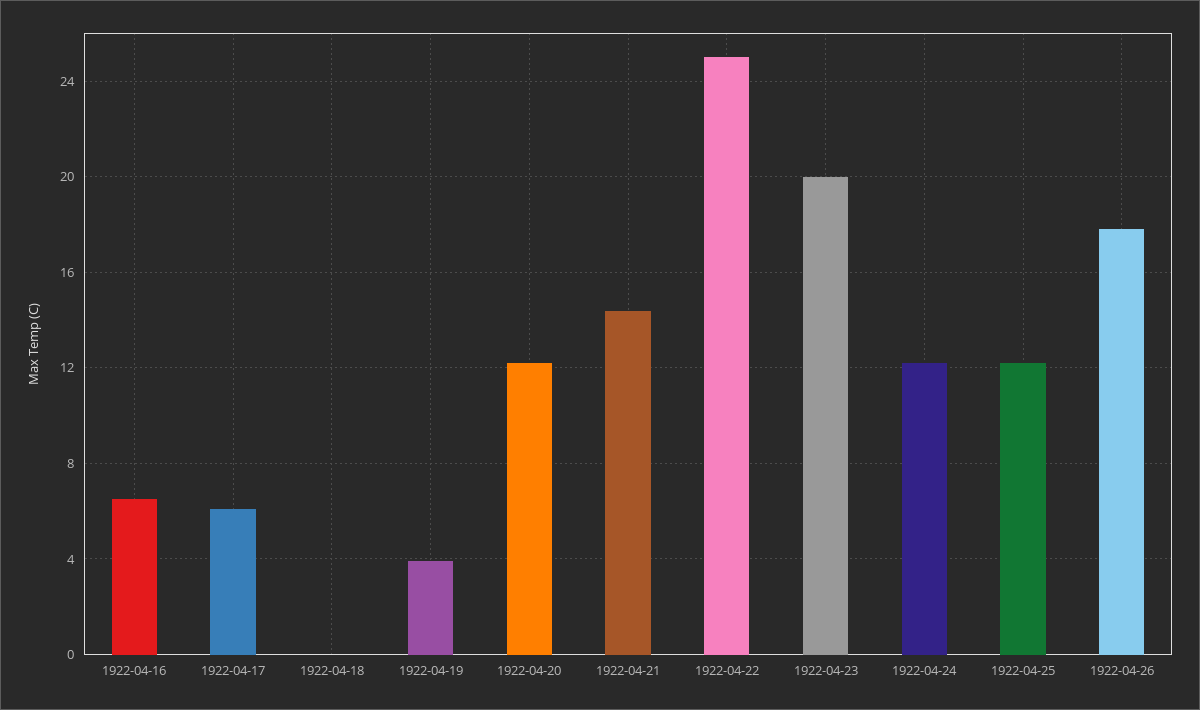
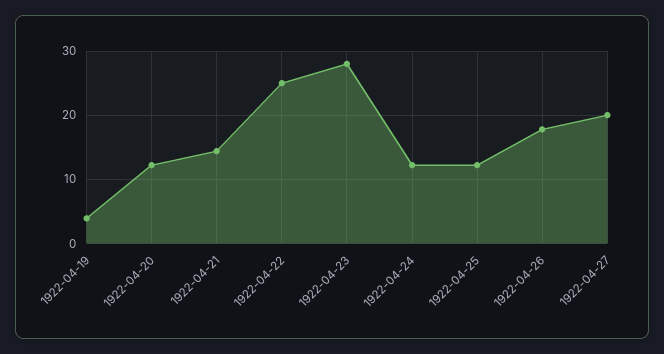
1922-04-16: 6.5 -> none
1922-04-17: 6 -> none
1922-04-18: 0 -> none
1922-04-23: 20 -> 28
1922-04-27: none -> 20

